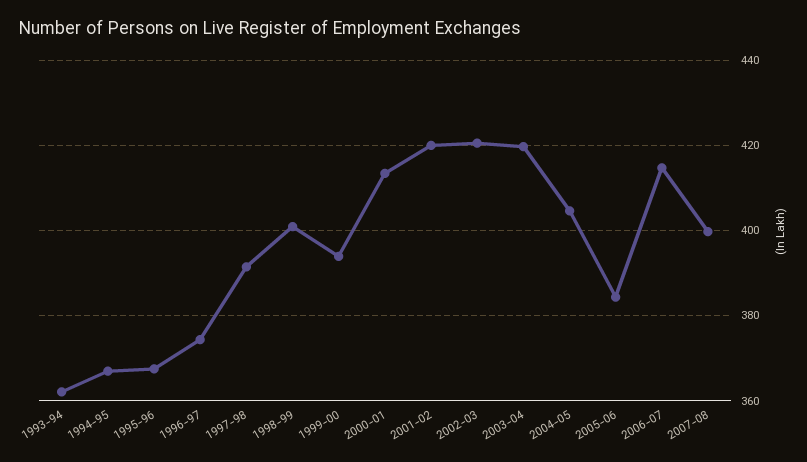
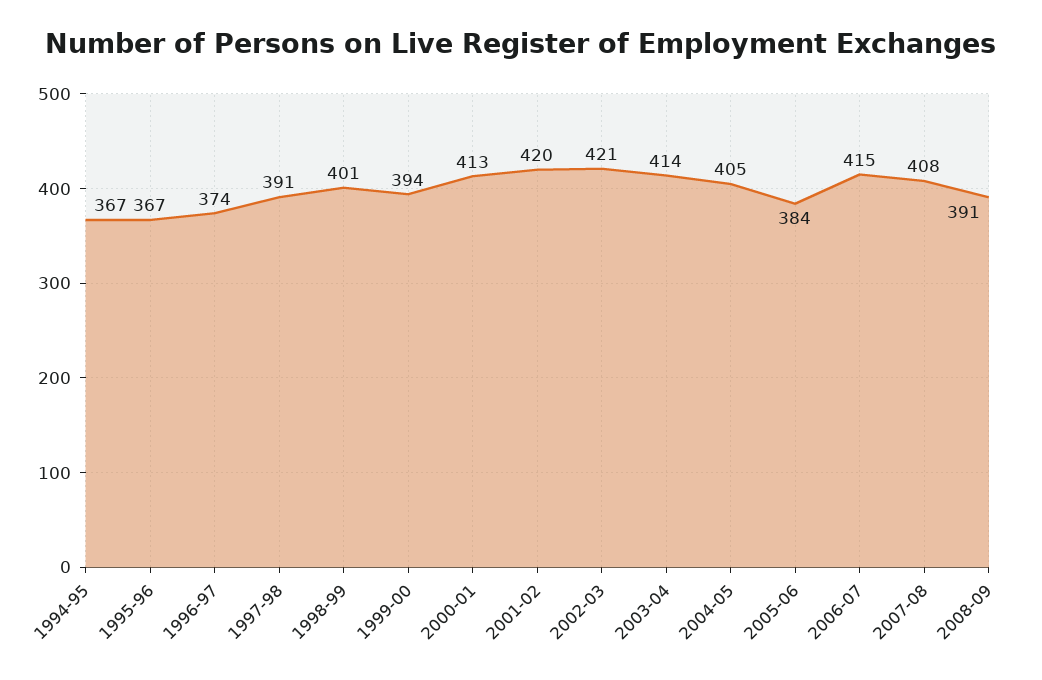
1993-94: 362 -> none
2003-04: 420 -> 414
2007-08: 400 -> 408
2008-09: none -> 391

